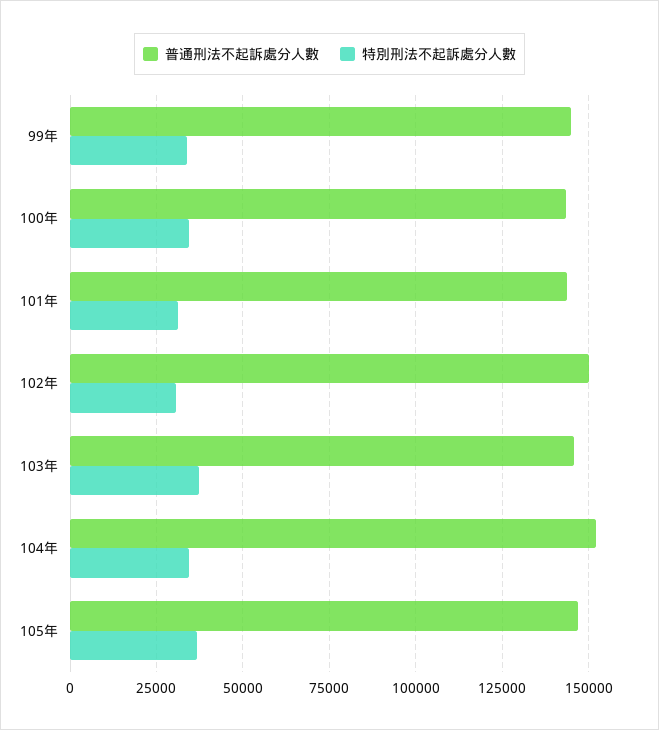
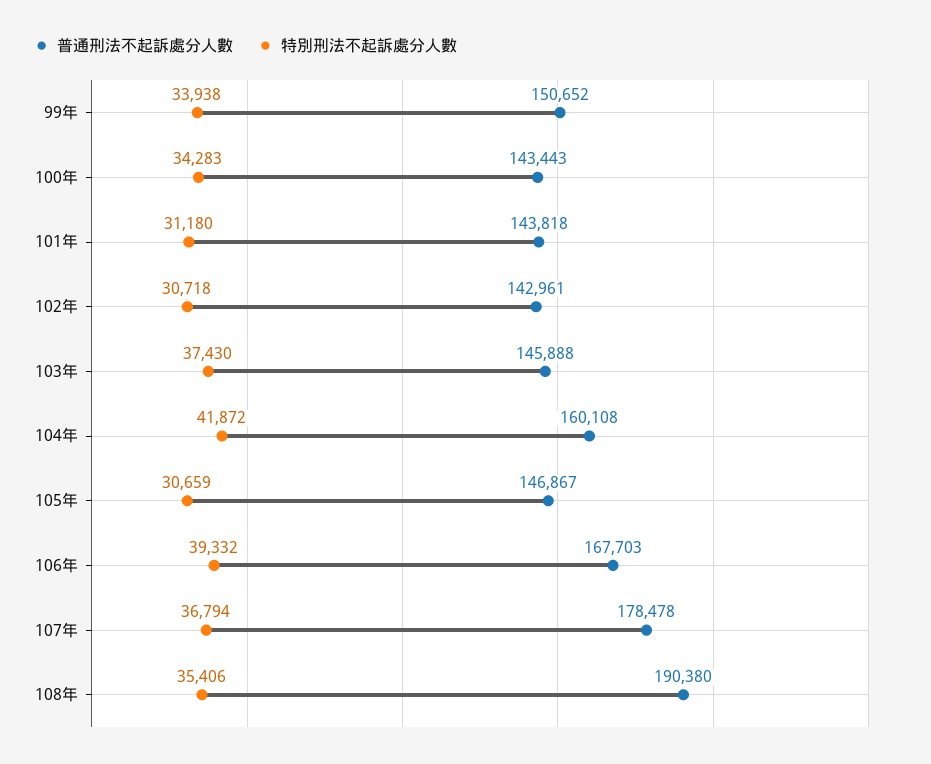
普通刑法不起訴處分人數, 99年: 145000 -> 150652
普通刑法不起訴處分人數, 102年: 150000 -> 142961
普通刑法不起訴處分人數, 104年: 152500 -> 160108
特別刑法不起訴處分人數, 104年: 35000 -> 41872
特別刑法不起訴處分人數, 105年: 37500 -> 30659
普通刑法不起訴處分人數, 106年: none -> 167703
特別刑法不起訴處分人數, 106年: none -> 39332
普通刑法不起訴處分人數, 107年: none -> 178478
特別刑法不起訴處分人數, 107年: none -> 36794
普通刑法不起訴處分人數, 108年: none -> 190380
特別刑法不起訴處分人數, 108年: none -> 35406

